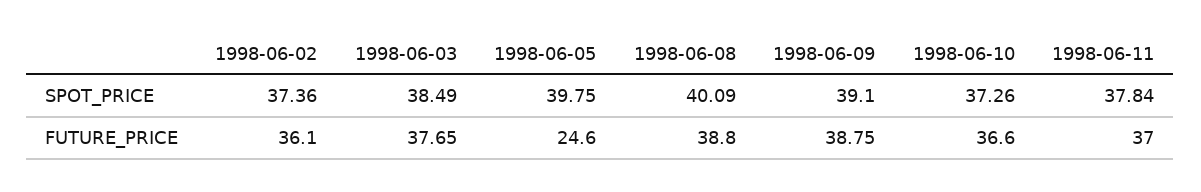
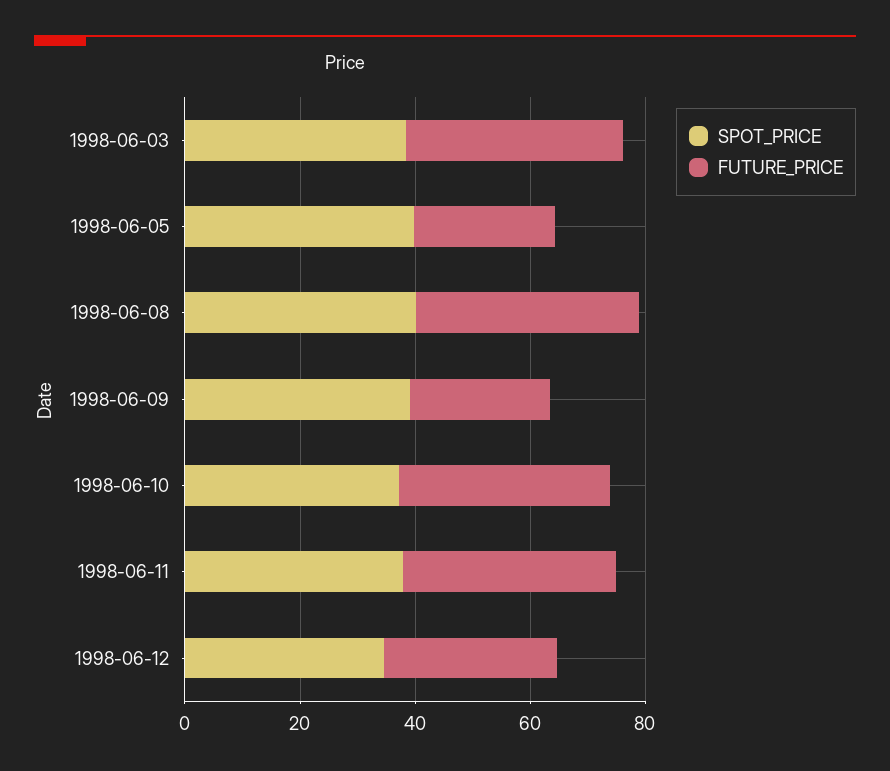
SPOT_PRICE, 1998-06-02: 37.36 -> none
FUTURE_PRICE, 1998-06-02: 36.1 -> none
FUTURE_PRICE, 1998-06-09: 38.75 -> 25
SPOT_PRICE, 1998-06-12: none -> 35
FUTURE_PRICE, 1998-06-12: none -> 30

